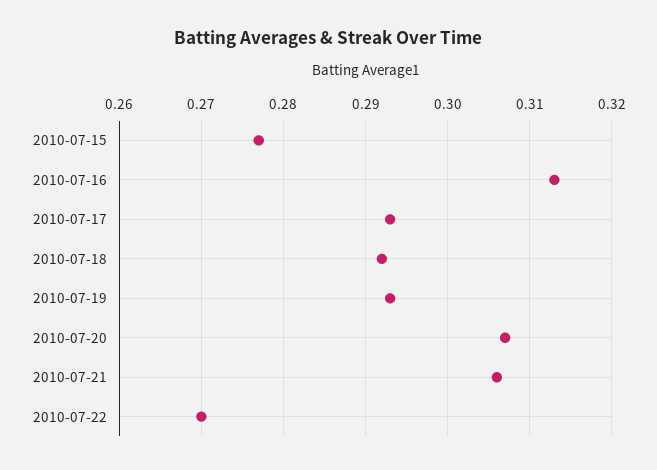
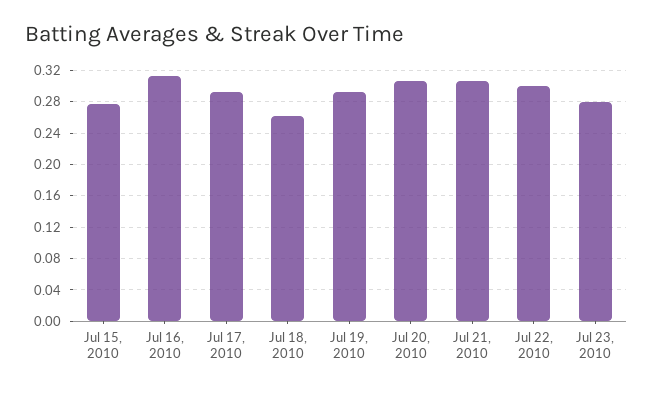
2010-07-18: 0.292 -> 0.26
2010-07-22: 0.27 -> 0.3
Jul 23, 2010: none -> 0.28

